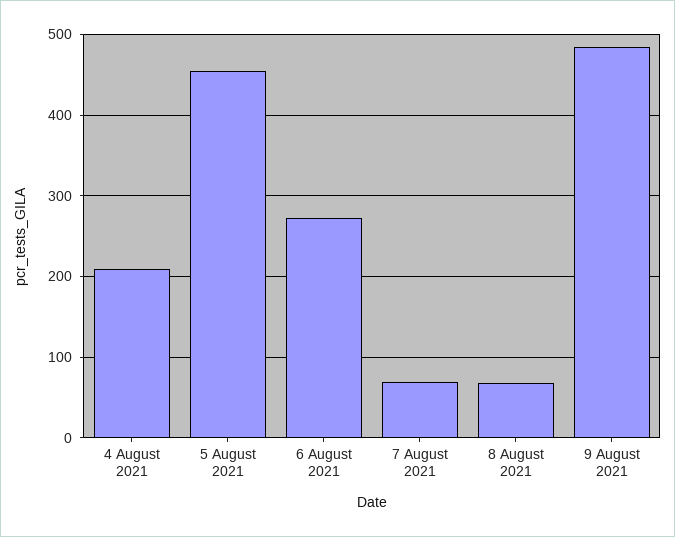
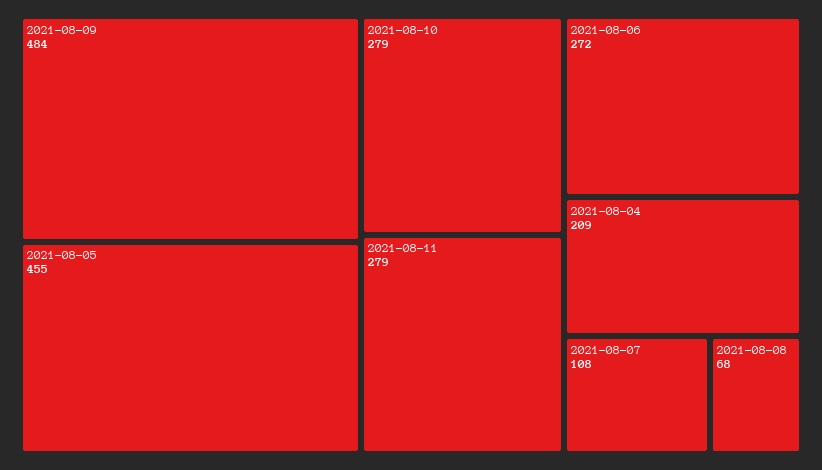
7 August 2021: 70 -> 108
2021-08-10: none -> 279
2021-08-11: none -> 279

